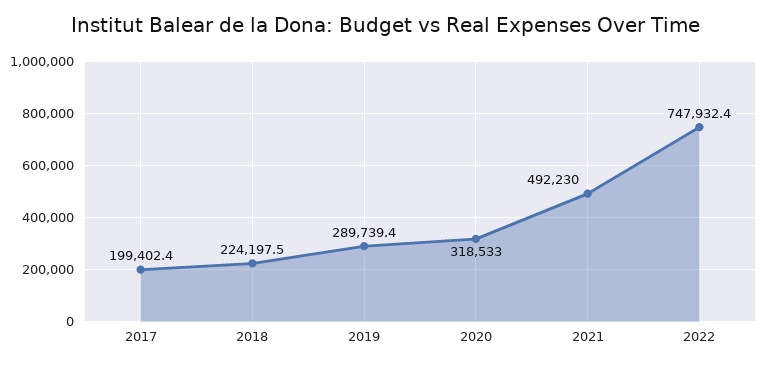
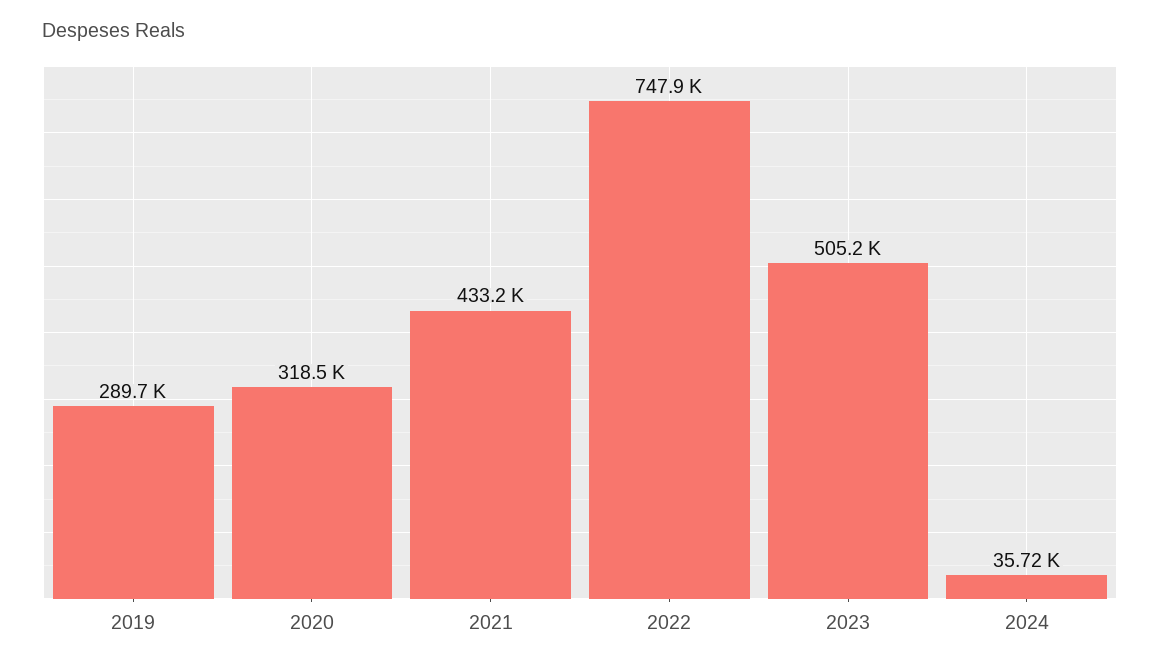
2017: 199402.4 -> none
2018: 224197.5 -> none
2021: 492230 -> 433200
2023: none -> 505200
2024: none -> 35720

